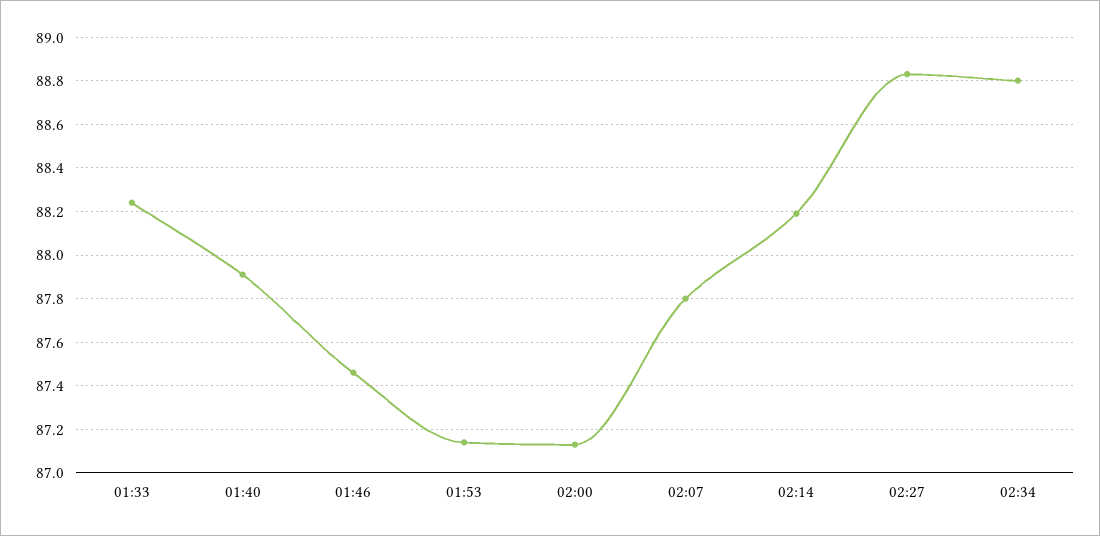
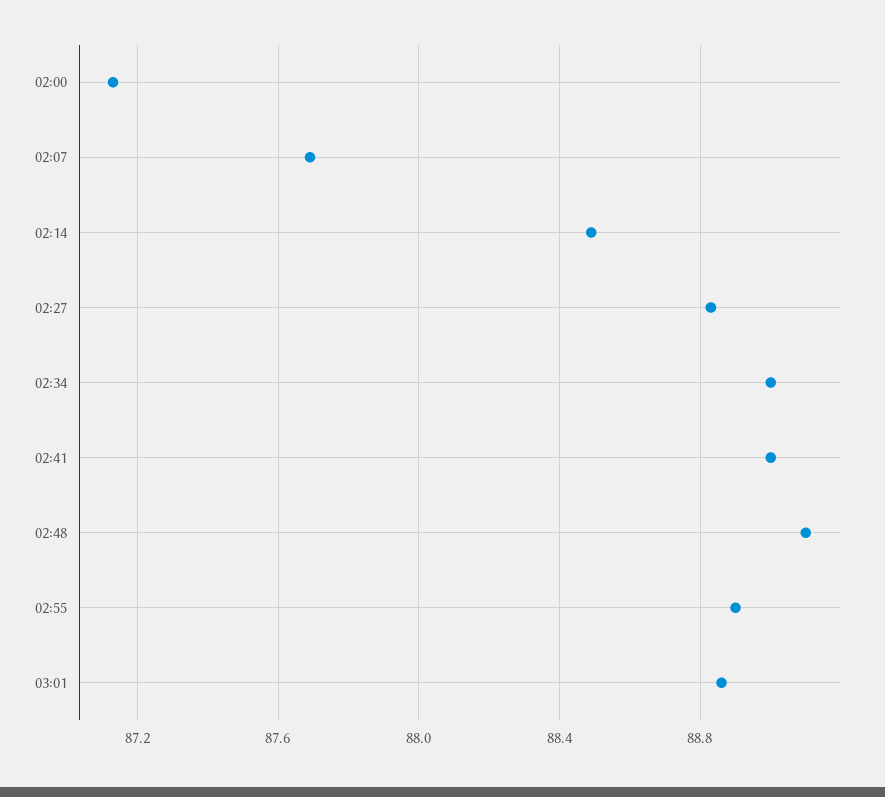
01:33: 88.25 -> none
01:40: 87.9 -> none
01:46: 87.45 -> none
01:53: 87.15 -> none
02:07: 87.8 -> 87.7
02:14: 88.2 -> 88.5
02:34: 88.8 -> 89
02:41: none -> 89
02:48: none -> 89.1
02:55: none -> 88.9
03:01: none -> 88.85

